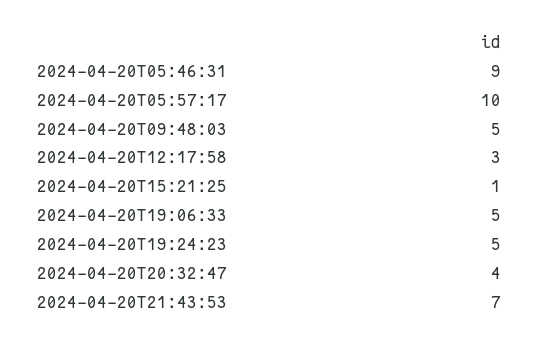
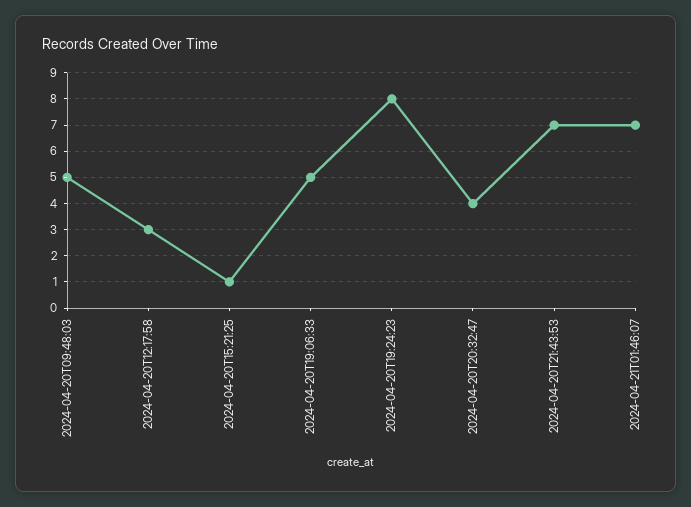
2024-04-20T05:46:31: 9 -> none
2024-04-20T05:57:17: 10 -> none
2024-04-20T19:24:23: 5 -> 8
2024-04-21T01:46:07: none -> 7

